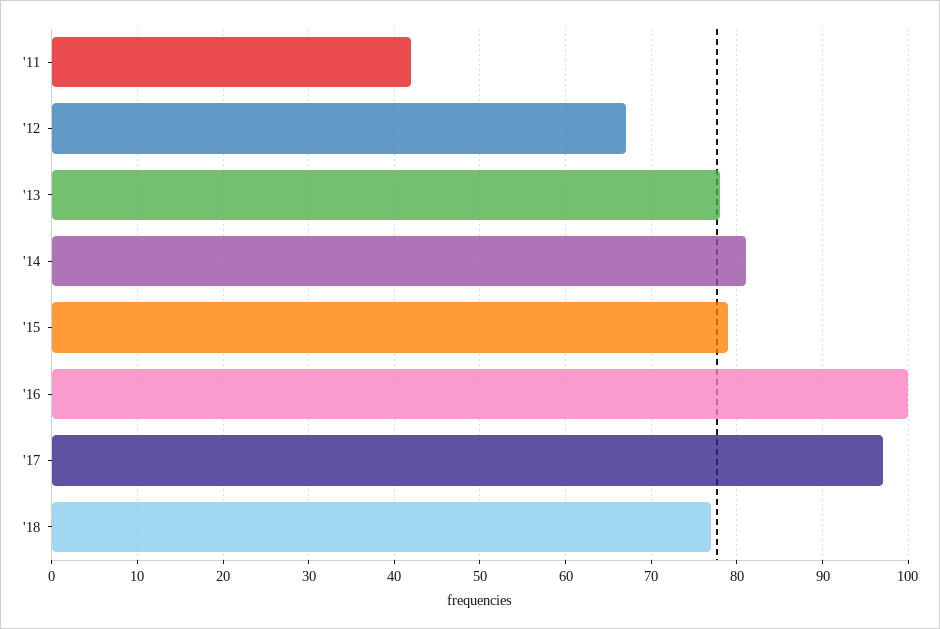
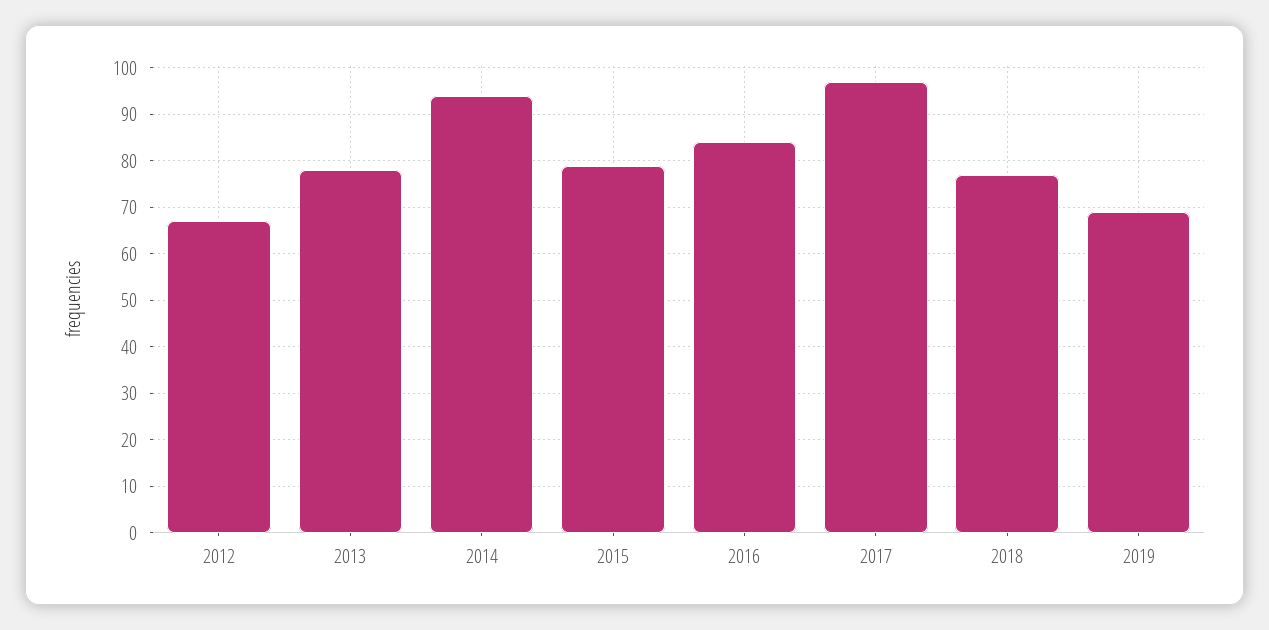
'11: 42 -> none
'14: 81 -> 95
'16: 100 -> 85
2019: none -> 70

